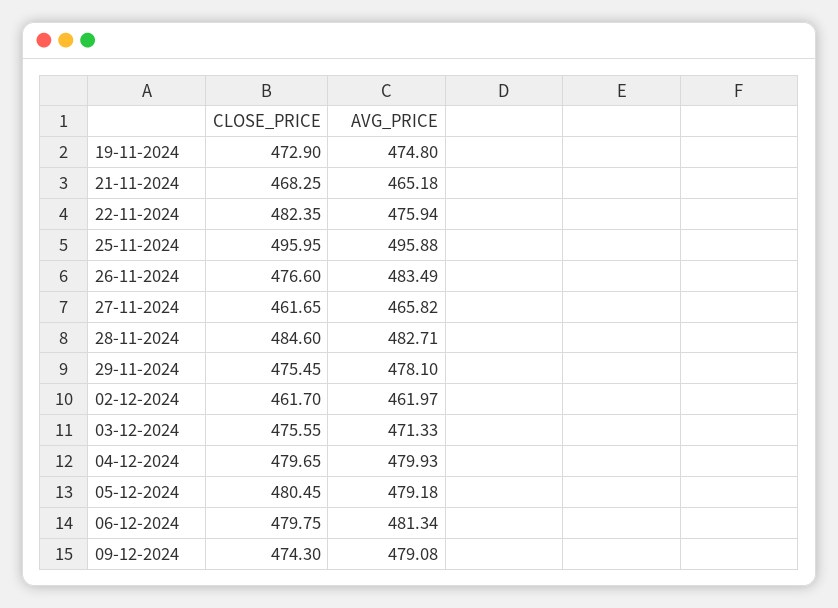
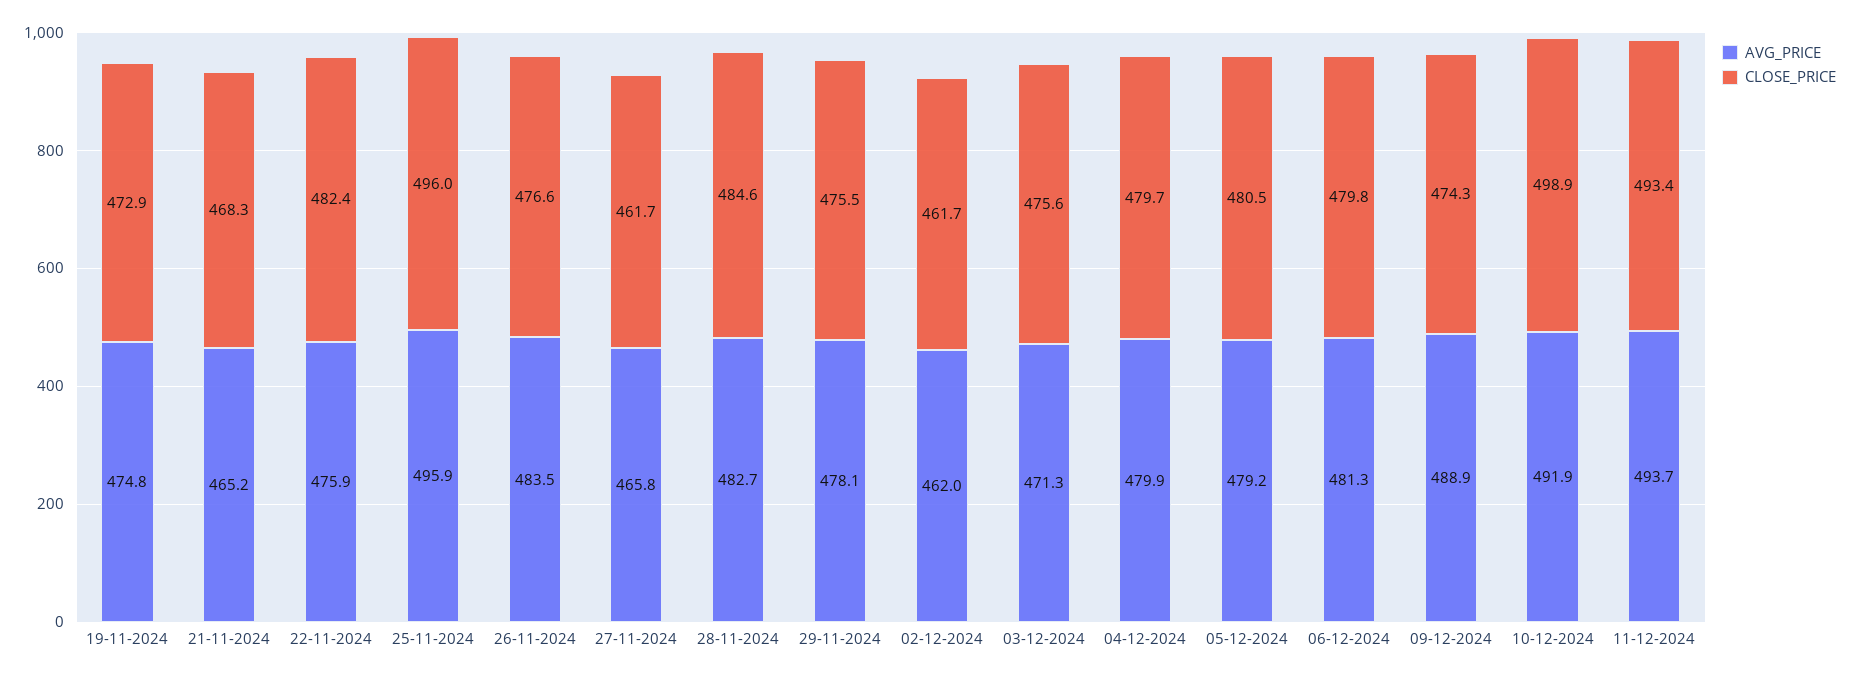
AVG_PRICE, 09-12-2024: 479.08 -> 488.9
AVG_PRICE, 10-12-2024: none -> 491.9
CLOSE_PRICE, 10-12-2024: none -> 498.9
AVG_PRICE, 11-12-2024: none -> 493.7
CLOSE_PRICE, 11-12-2024: none -> 493.4

